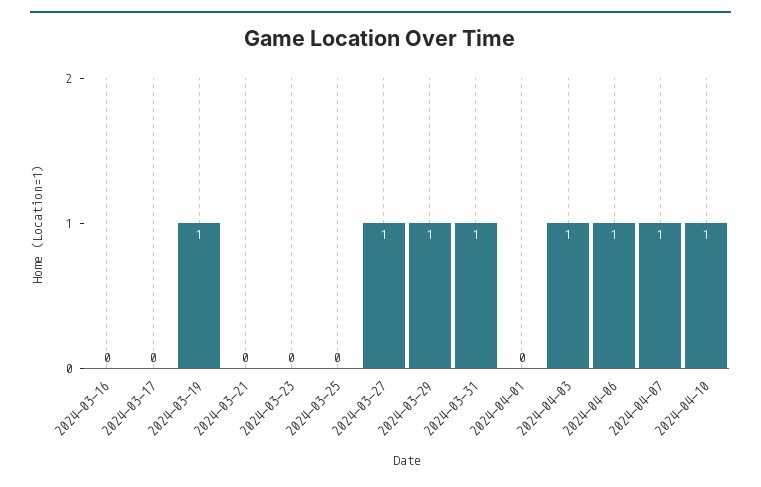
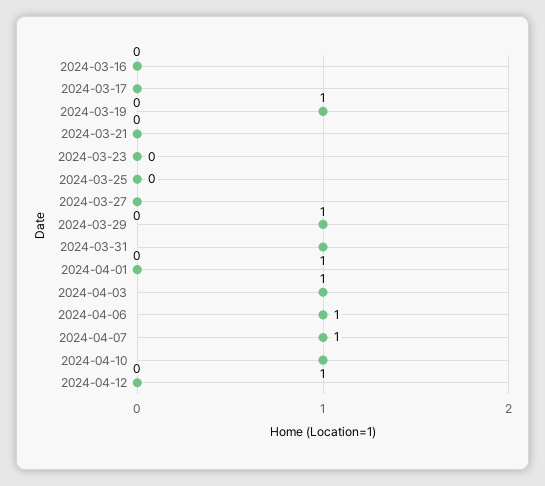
2024-03-27: 1 -> 0
2024-04-12: none -> 0

